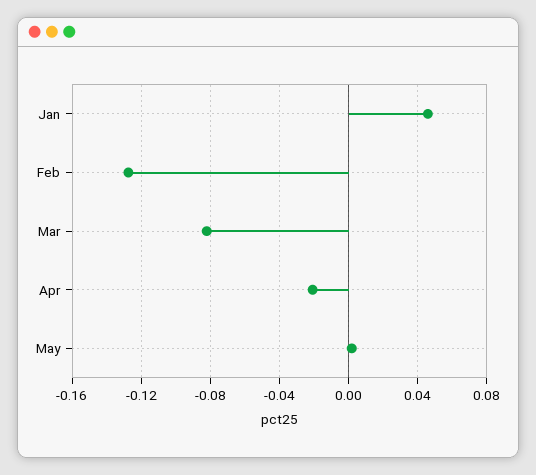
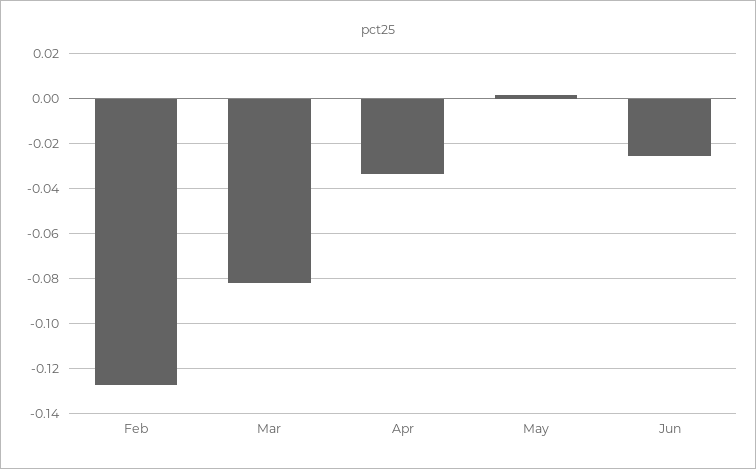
Jan: 0.045 -> none
Apr: -0.02 -> -0.035
Jun: none -> -0.025

